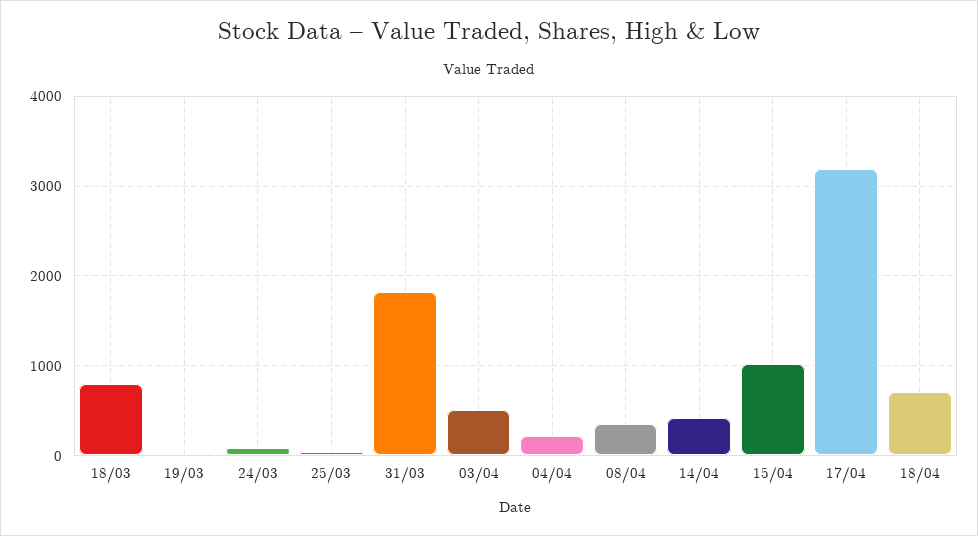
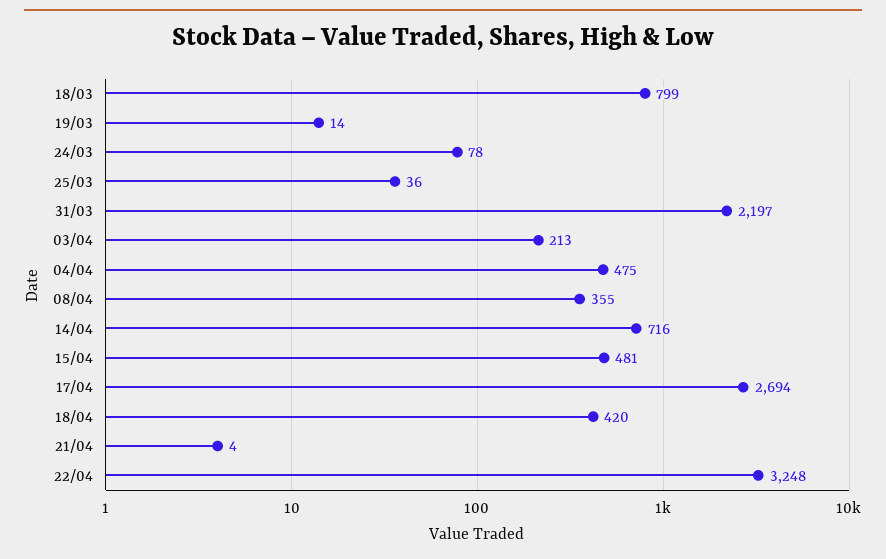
31/03: 1800 -> 2197
03/04: 500 -> 213
04/04: 200 -> 475
14/04: 400 -> 716
15/04: 1000 -> 481
17/04: 3200 -> 2694
18/04: 700 -> 420
21/04: none -> 4
22/04: none -> 3248

